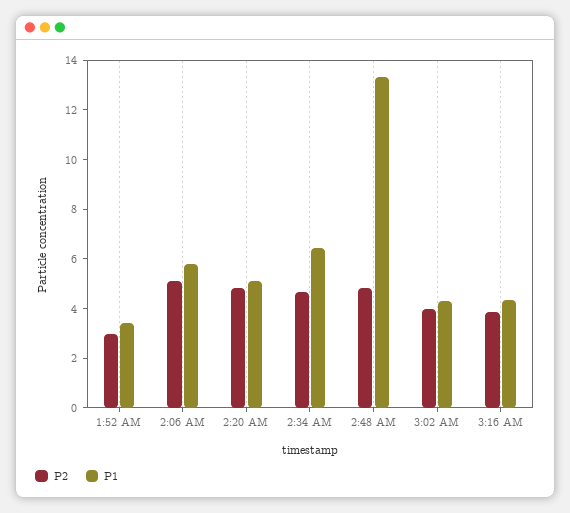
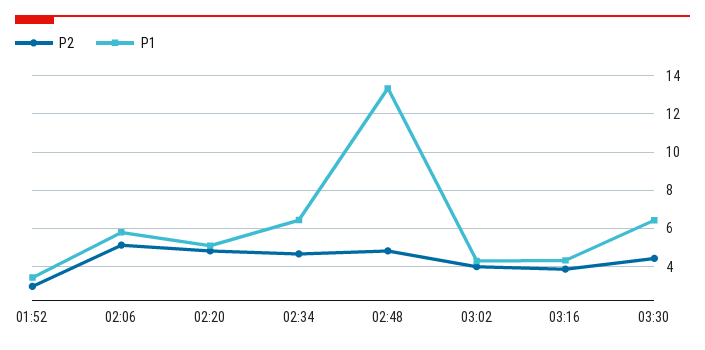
P2, 03:30: none -> 4.5
P1, 03:30: none -> 6.5

